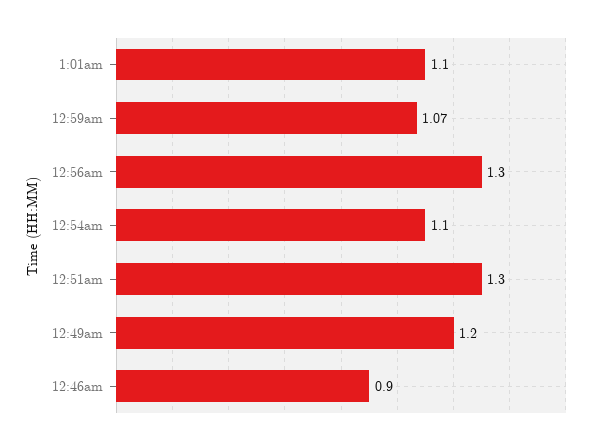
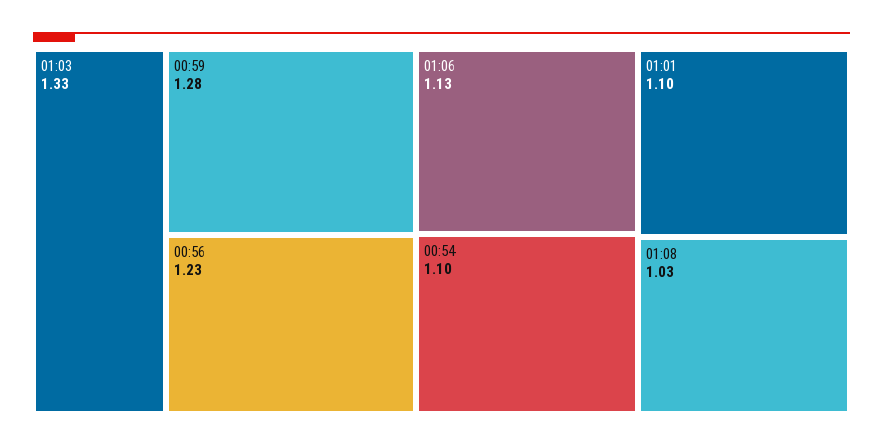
12:59am: 1.07 -> 1.28
12:56am: 1.3 -> 1.23
12:51am: 1.3 -> none
12:49am: 1.2 -> none
12:46am: 0.9 -> none
01:03: none -> 1.33
01:06: none -> 1.13
01:08: none -> 1.03

